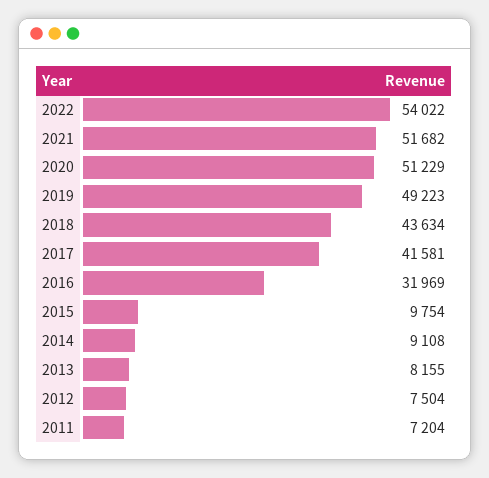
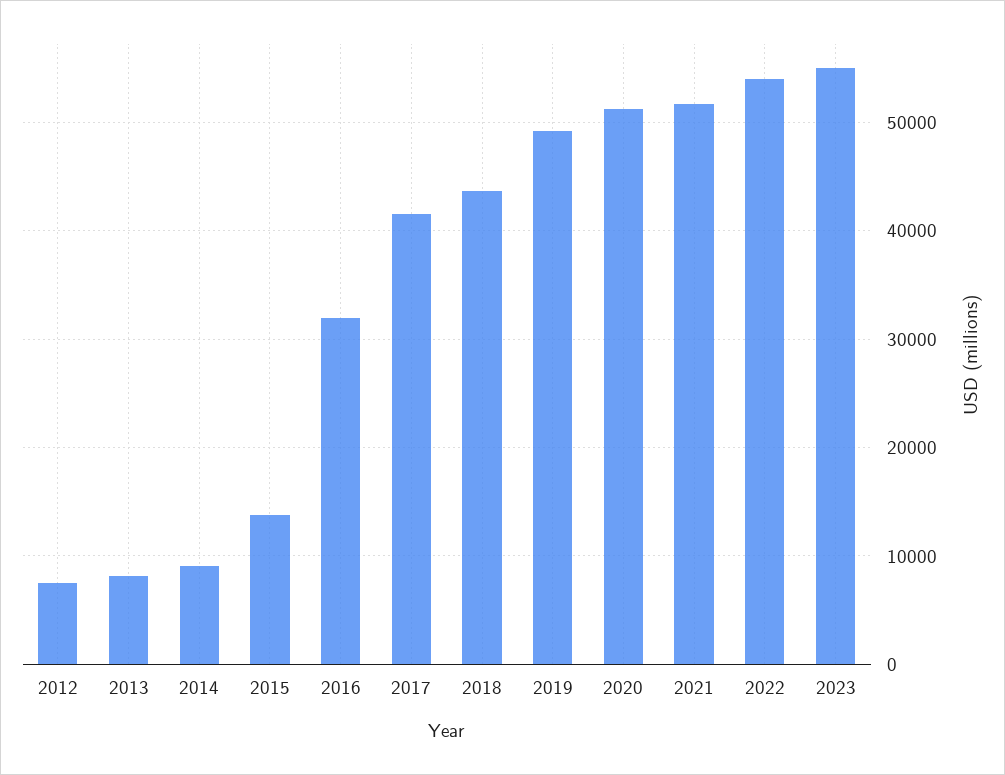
2015: 9754 -> 14000
2011: 7204 -> none
2023: none -> 55000

